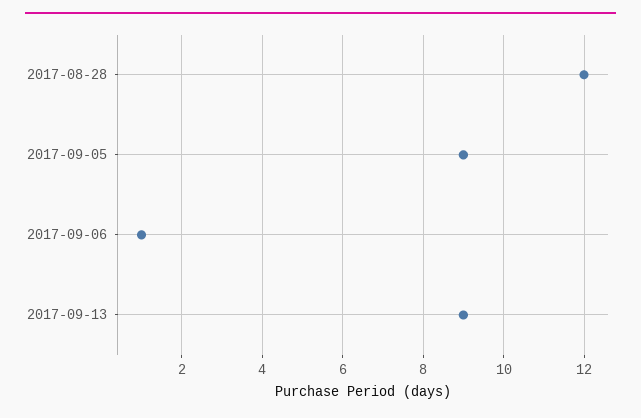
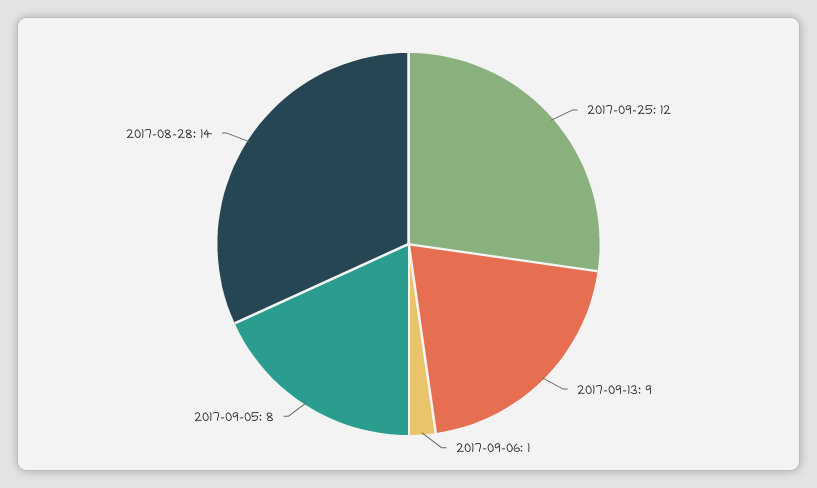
2017-08-28: 12 -> 14
2017-09-05: 9 -> 8
2017-09-25: none -> 12

